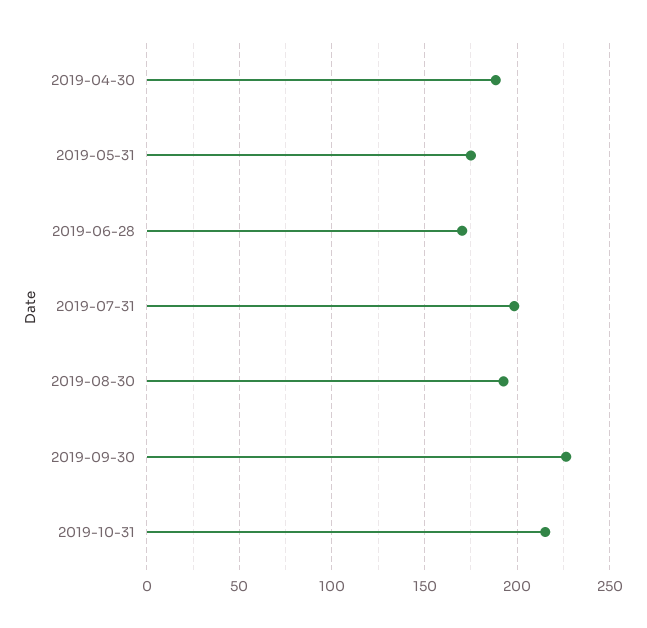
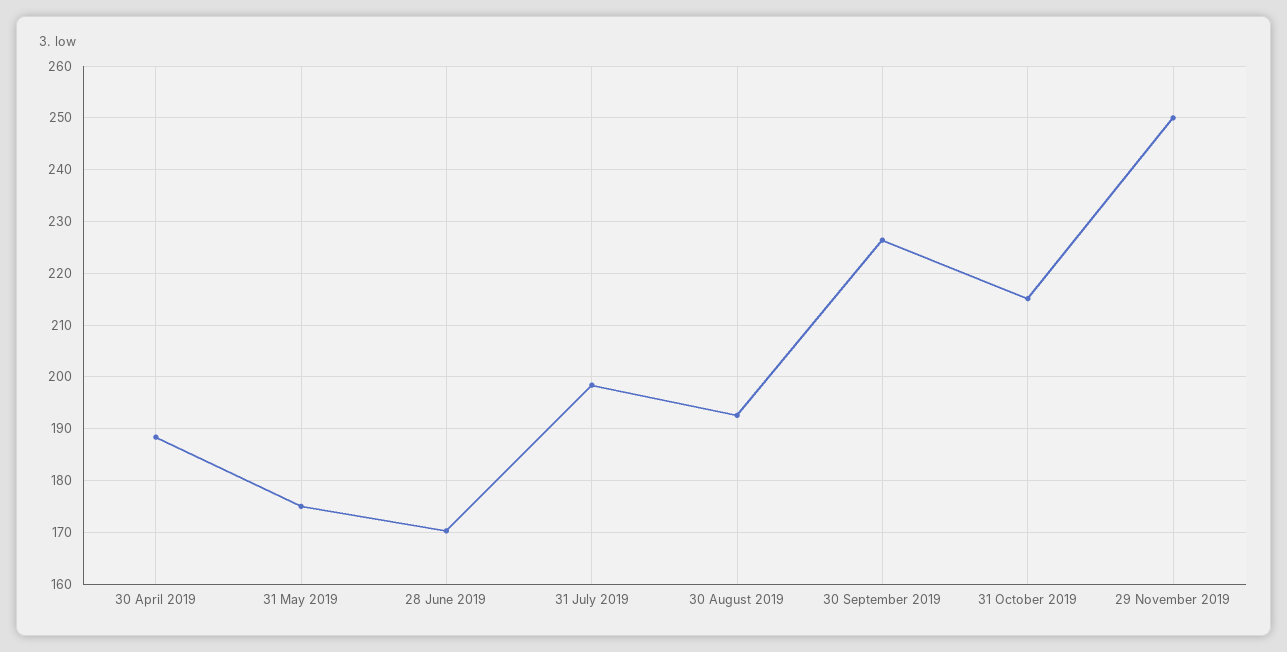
29 November 2019: none -> 250

